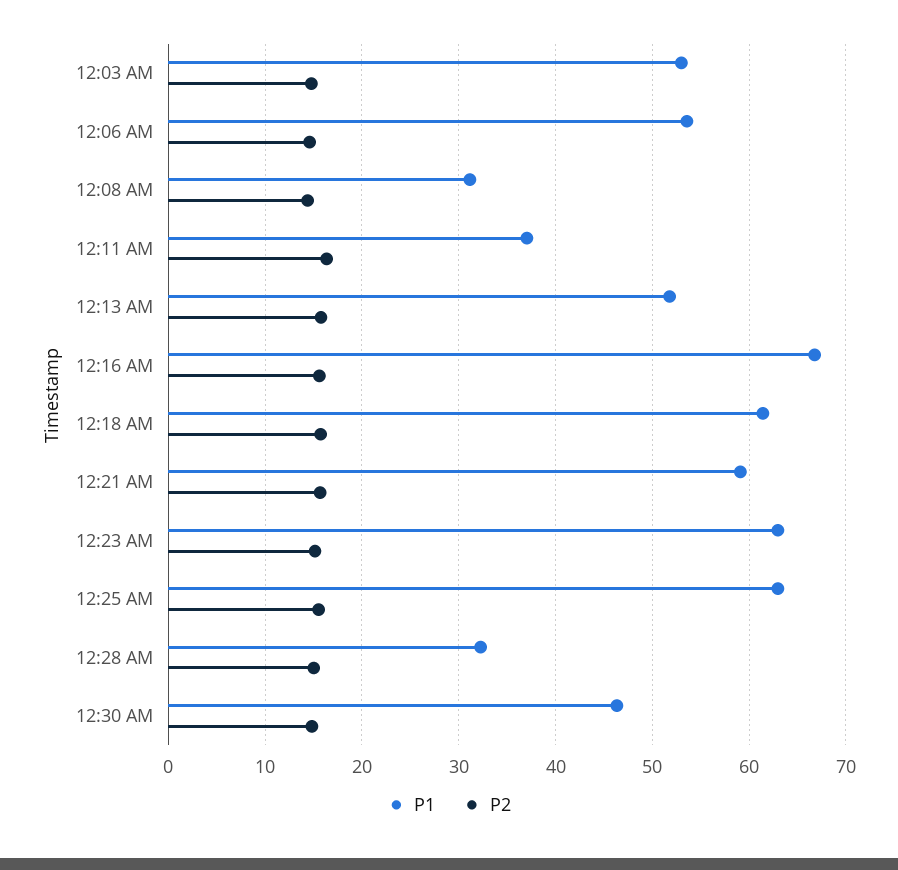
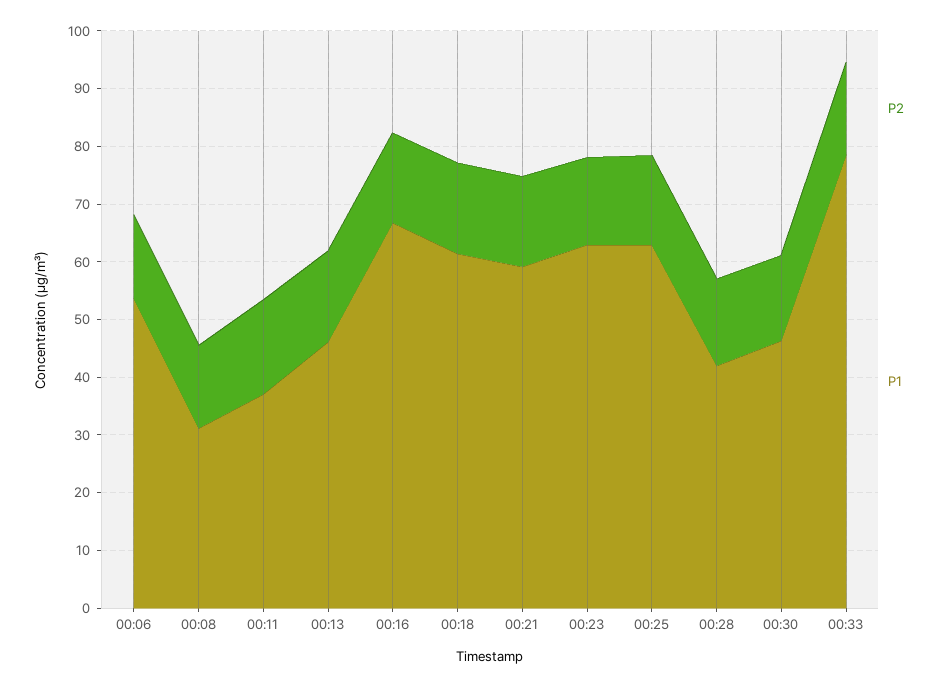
P1, 12:03 AM: 53 -> none
P2, 12:03 AM: 15 -> none
P1, 12:13 AM: 52 -> 46
P1, 12:28 AM: 32 -> 42
P2, 00:33: none -> 16
P1, 00:33: none -> 78

